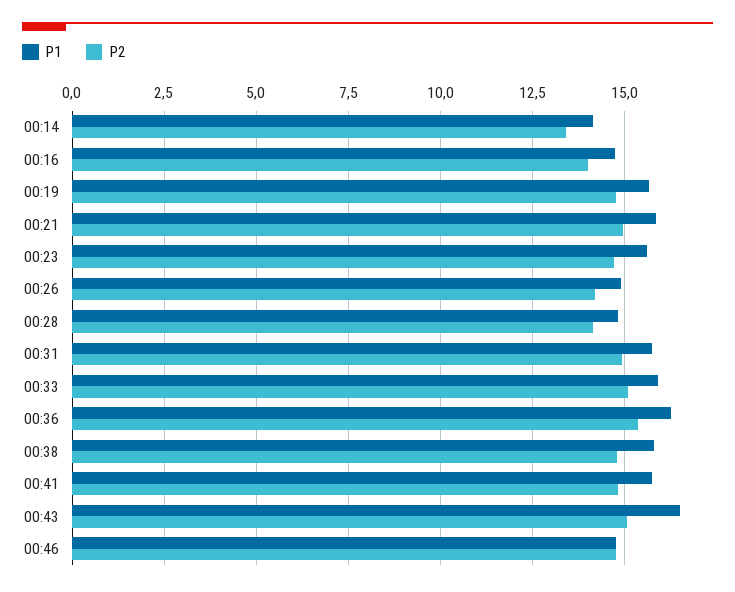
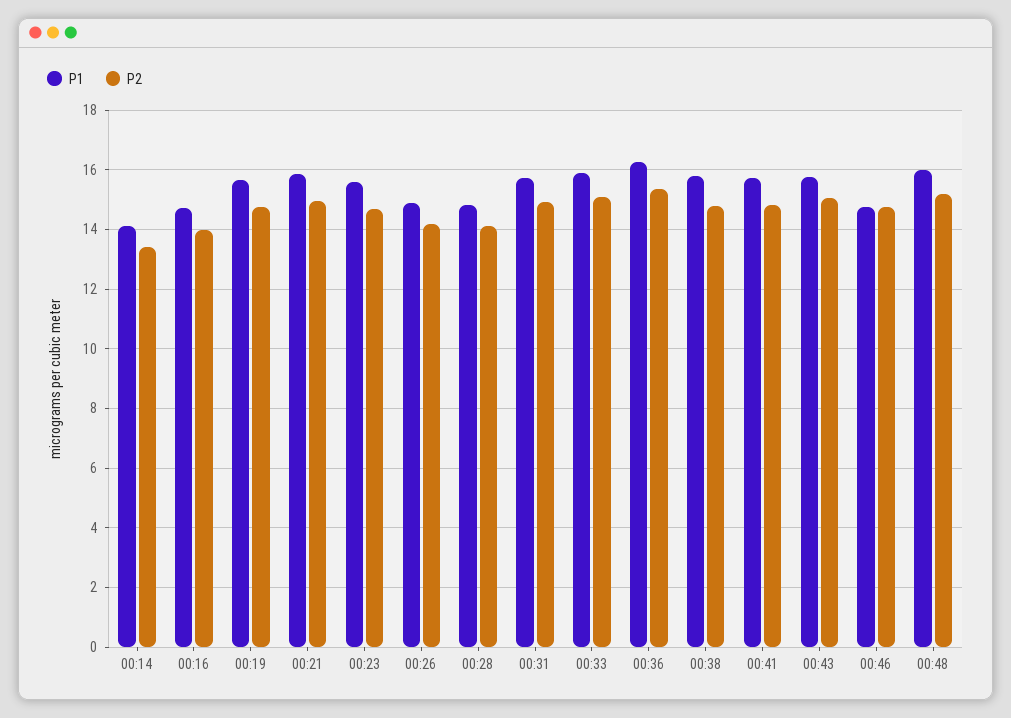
P1, 00:43: 16.5 -> 15.75
P1, 00:48: none -> 16
P2, 00:48: none -> 15.25

